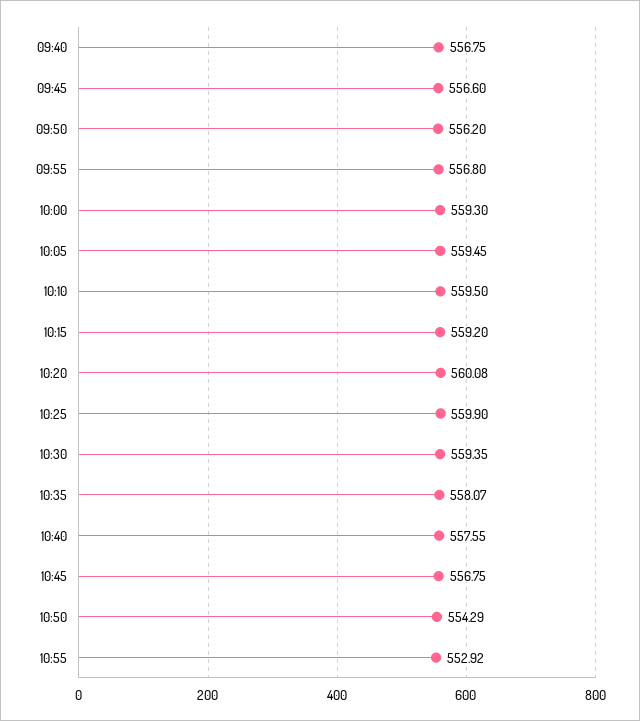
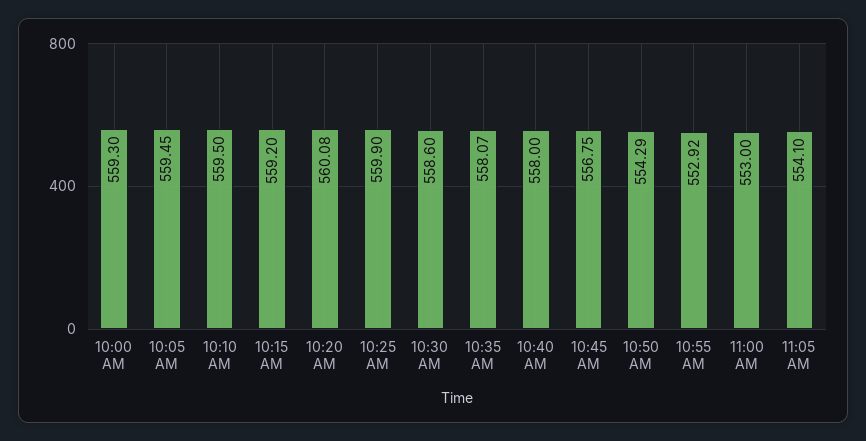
09:40: 556.75 -> none
09:45: 556.6 -> none
09:50: 556.2 -> none
09:55: 556.8 -> none
10:30: 559.35 -> 558.6
10:40: 557.55 -> 558
11:00 AM: none -> 553
11:05 AM: none -> 554.1

